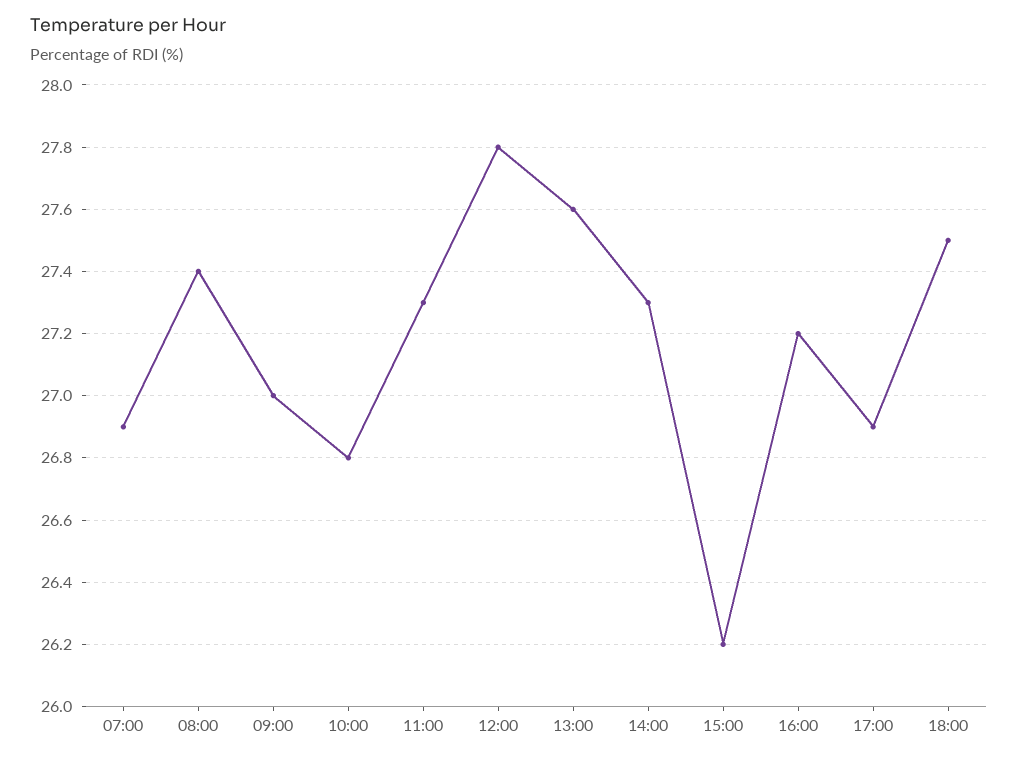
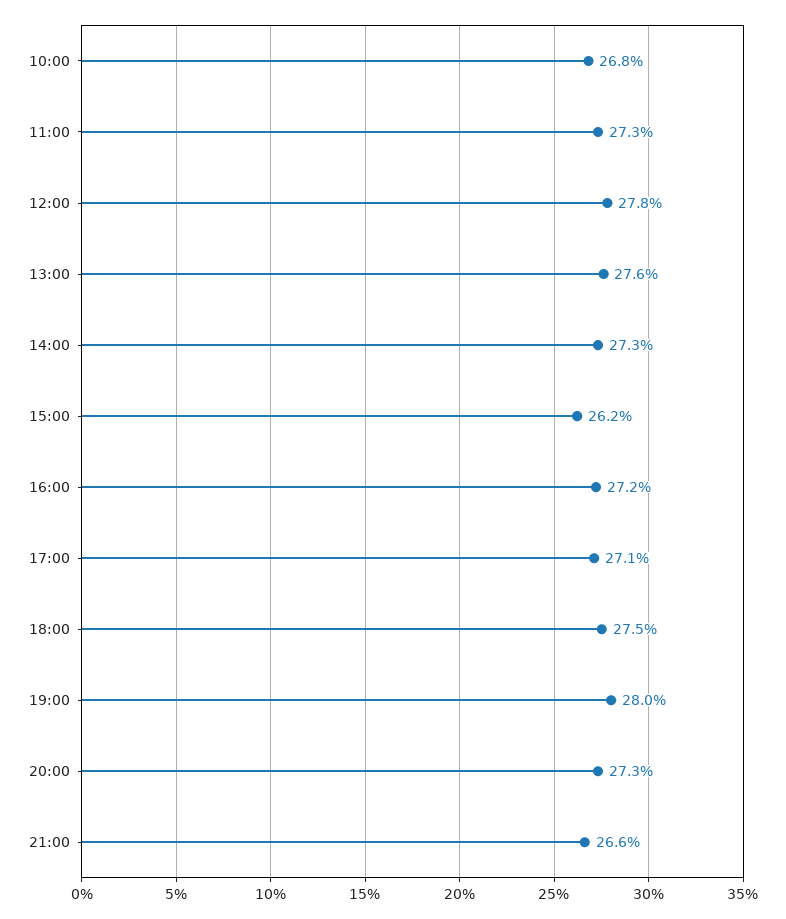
07:00: 26.9 -> none
08:00: 27.4 -> none
09:00: 27 -> none
17:00: 26.9 -> 27.1
19:00: none -> 28
20:00: none -> 27.3
21:00: none -> 26.6

